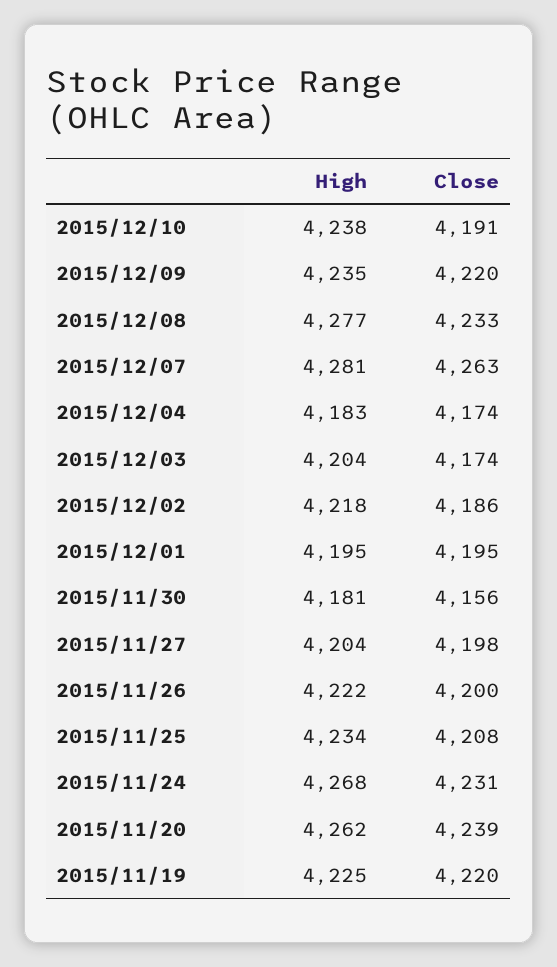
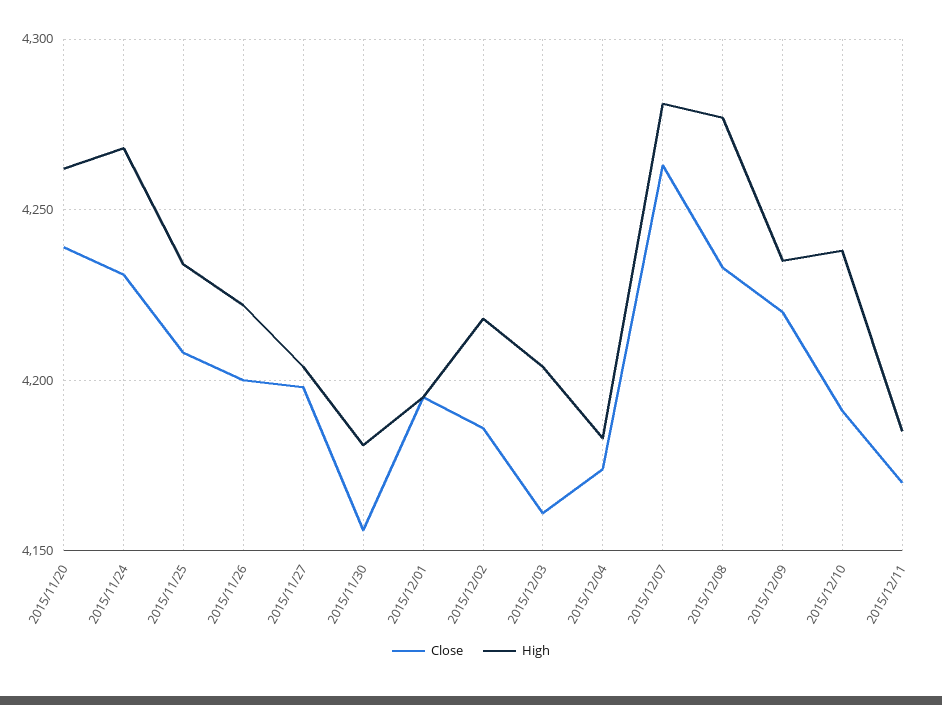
Close, 2015/12/03: 4174 -> 4160
High, 2015/11/19: 4225 -> none
Close, 2015/11/19: 4220 -> none
Close, 2015/12/11: none -> 4170
High, 2015/12/11: none -> 4185

